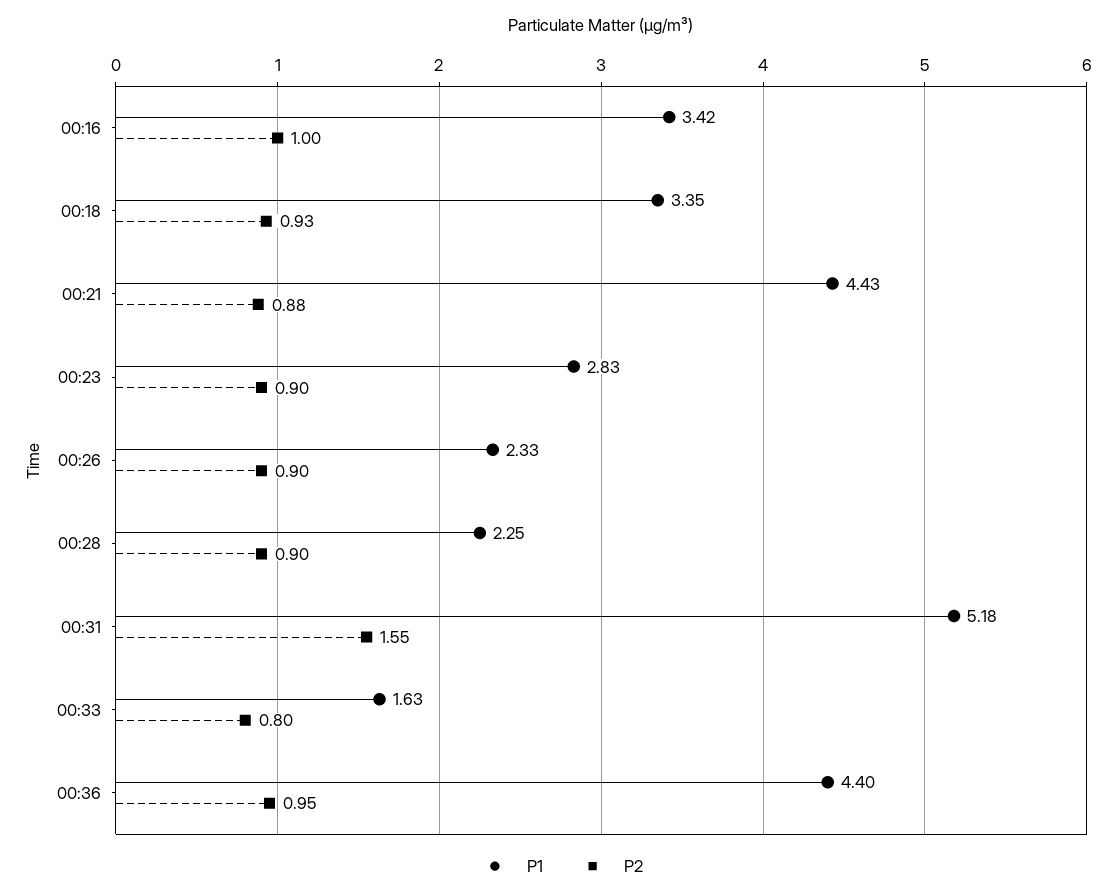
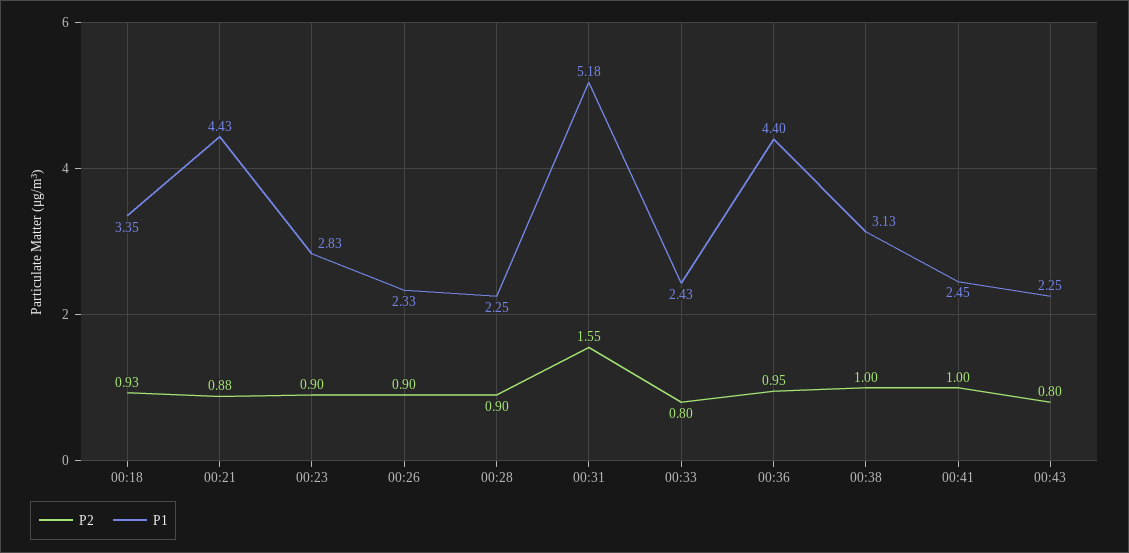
P1, 00:16: 3.42 -> none
P2, 00:16: 1 -> none
P1, 00:33: 1.63 -> 2.43
P2, 00:38: none -> 1
P1, 00:38: none -> 3.13
P2, 00:41: none -> 1
P1, 00:41: none -> 2.45
P2, 00:43: none -> 0.8
P1, 00:43: none -> 2.25

